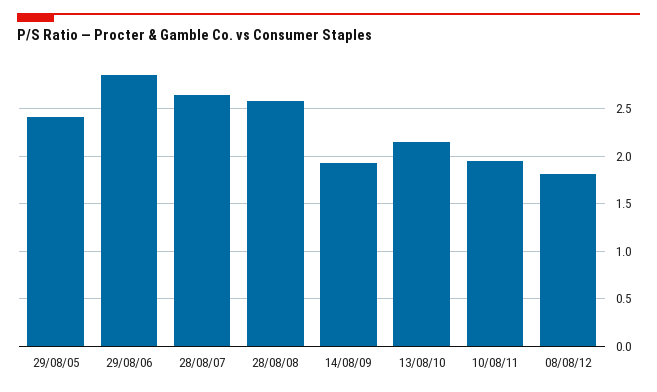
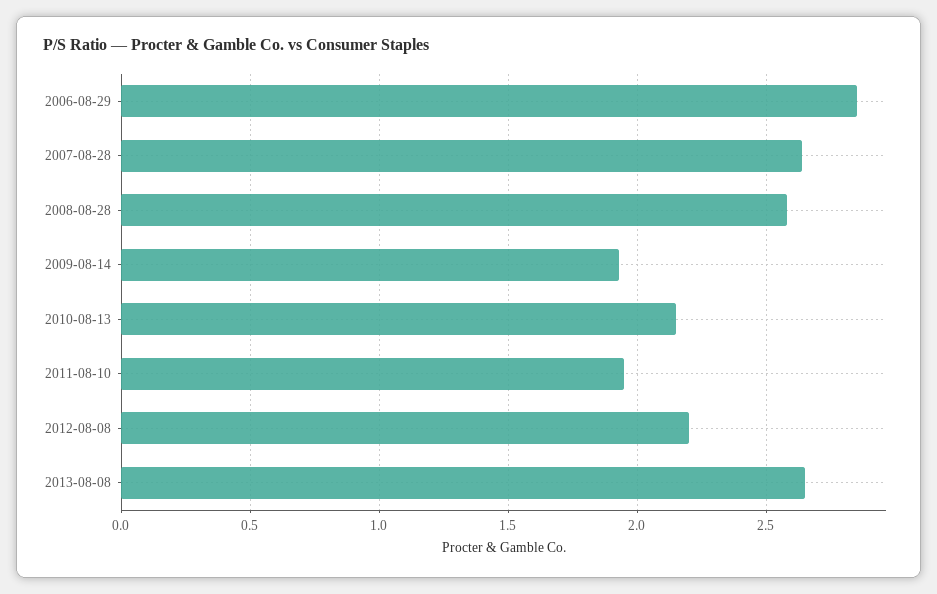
29/08/05: 2.4 -> none
08/08/12: 1.8 -> 2.2
2013-08-08: none -> 2.65

